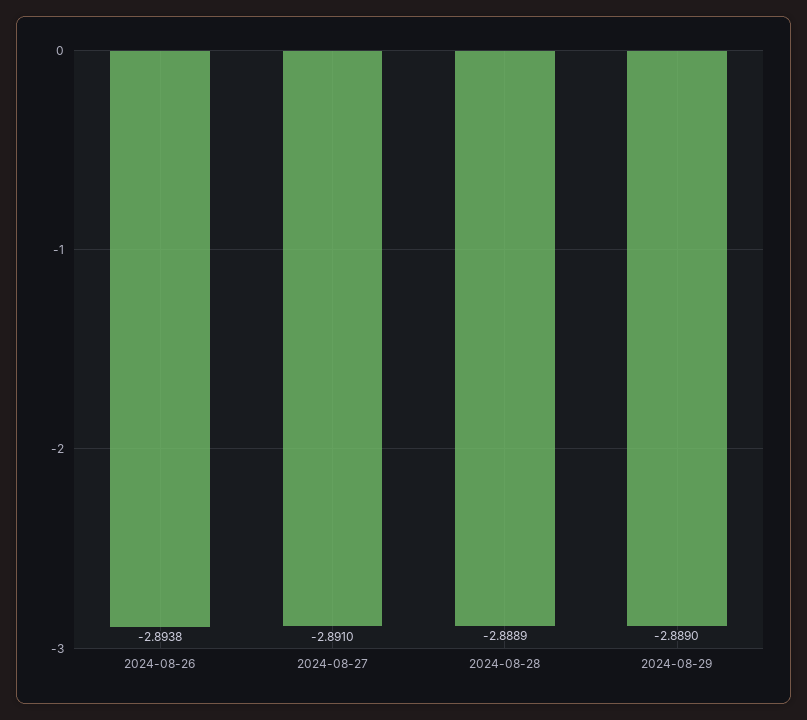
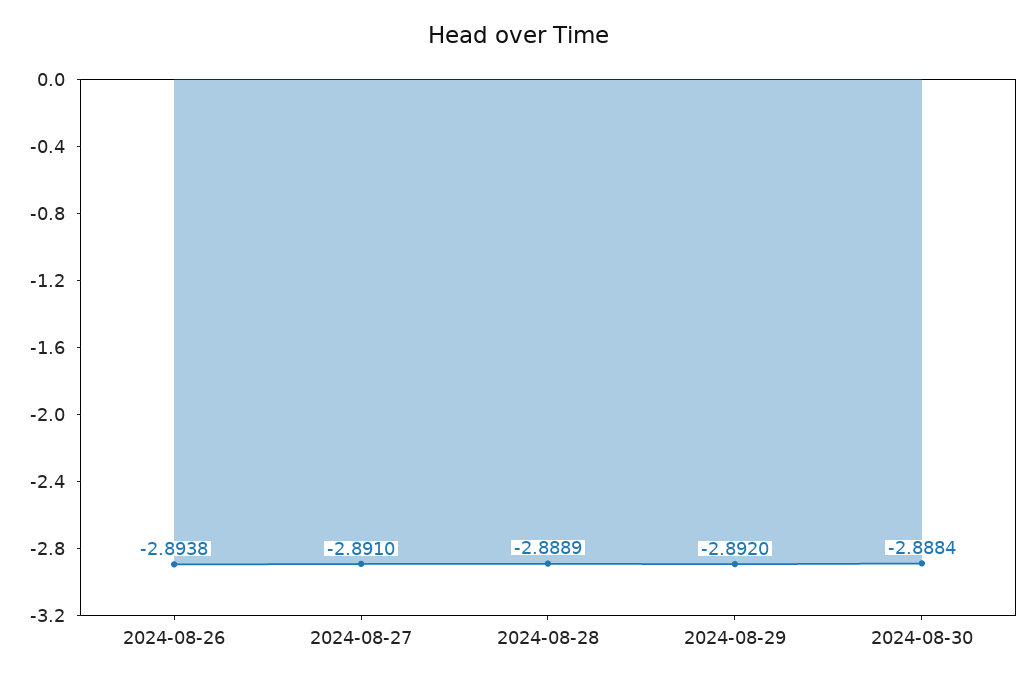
2024-08-29: -2.889 -> -2.892
2024-08-30: none -> -2.8884

